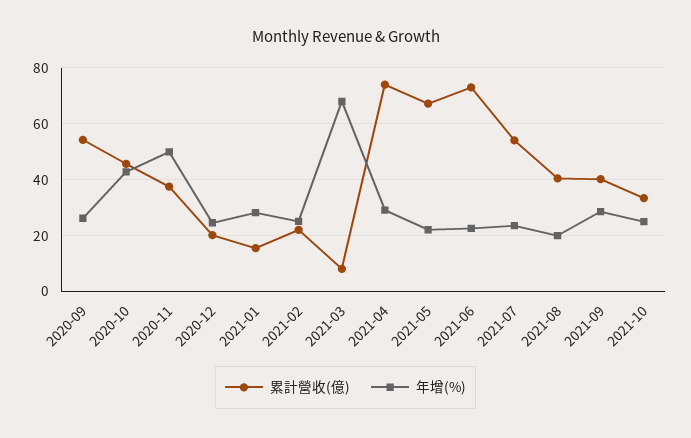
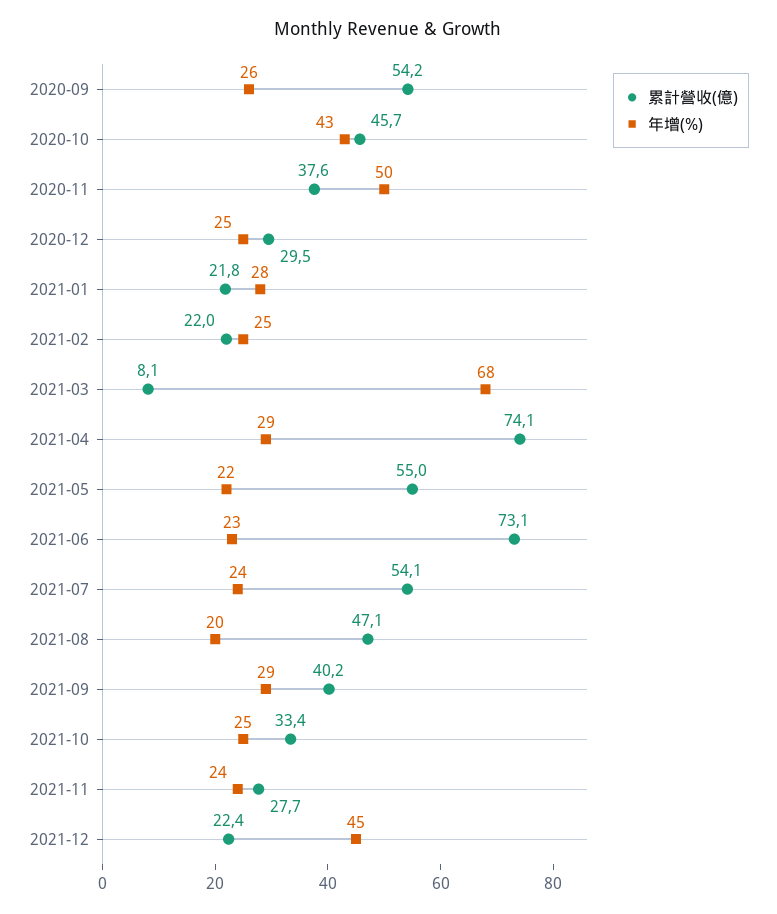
累計營收(億), 2020-12: 20 -> 29.5
累計營收(億), 2021-01: 15 -> 21.8
累計營收(億), 2021-05: 67.5 -> 55
累計營收(億), 2021-08: 40 -> 47.1
累計營收(億), 2021-11: none -> 27.7
年增(%), 2021-11: none -> 24
累計營收(億), 2021-12: none -> 22.4
年增(%), 2021-12: none -> 45

